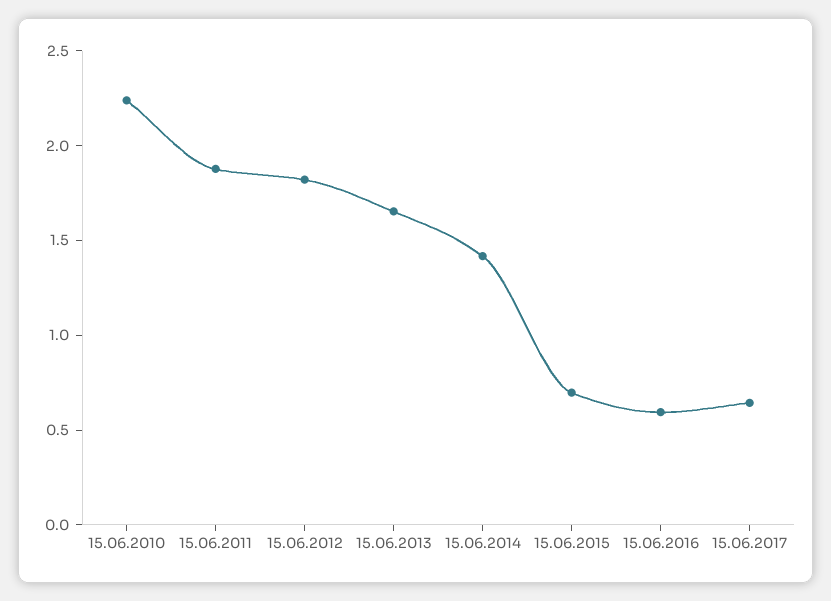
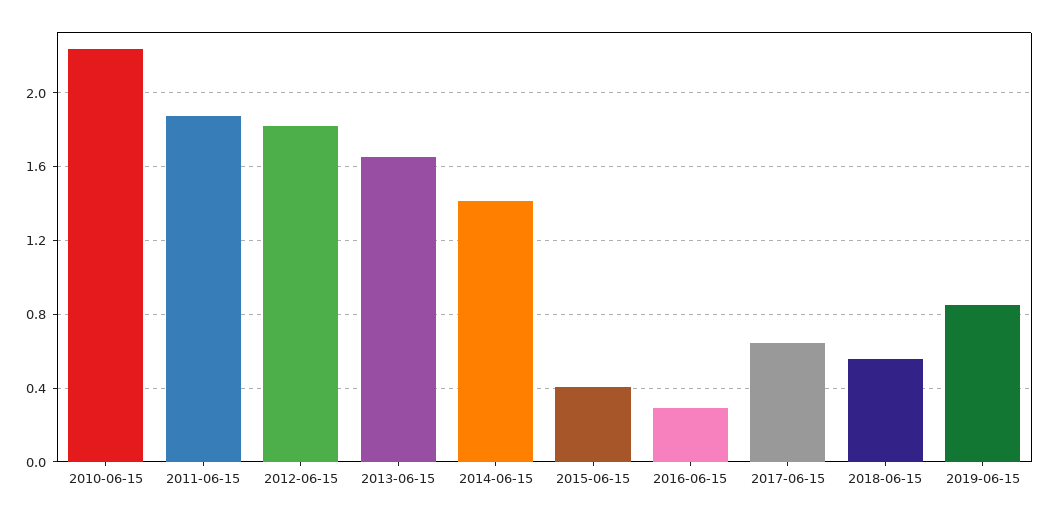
15.06.2015: 0.7 -> 0.4
15.06.2016: 0.6 -> 0.3
2018-06-15: none -> 0.55
2019-06-15: none -> 0.85

